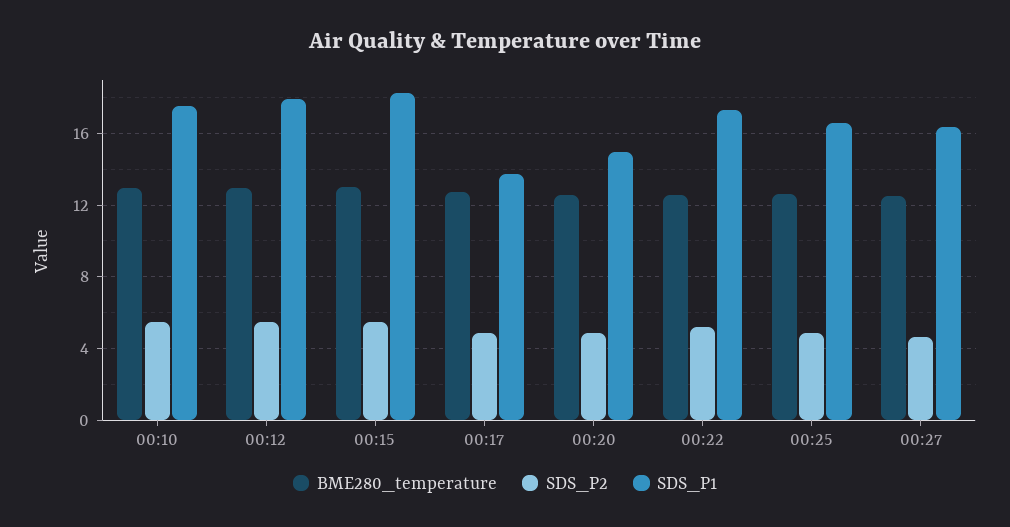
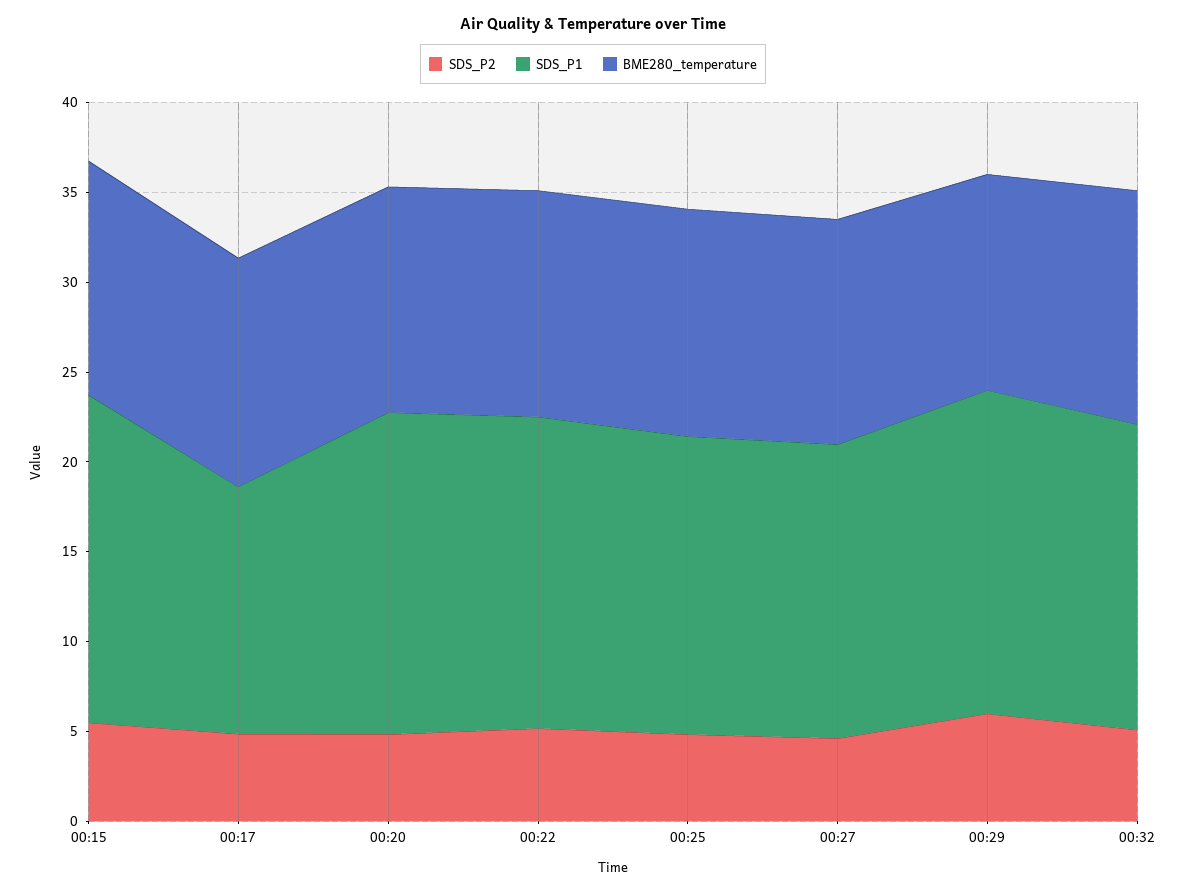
BME280_temperature, 00:10: 13 -> none
SDS_P2, 00:10: 5.5 -> none
SDS_P1, 00:10: 17.5 -> none
BME280_temperature, 00:12: 13 -> none
SDS_P2, 00:12: 5.5 -> none
SDS_P1, 00:12: 18 -> none
SDS_P1, 00:20: 15 -> 18
SDS_P2, 00:29: none -> 6
SDS_P1, 00:29: none -> 18
BME280_temperature, 00:29: none -> 12
SDS_P2, 00:32: none -> 5
SDS_P1, 00:32: none -> 17
BME280_temperature, 00:32: none -> 13

